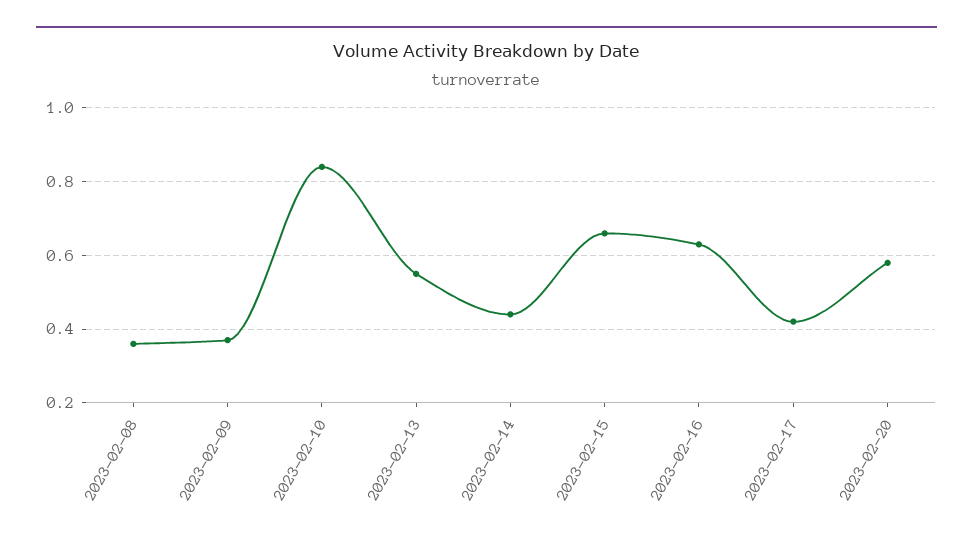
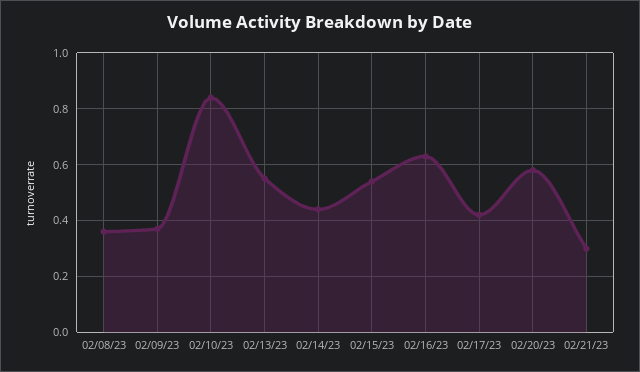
2023-02-15: 0.65 -> 0.55
02/21/23: none -> 0.3

